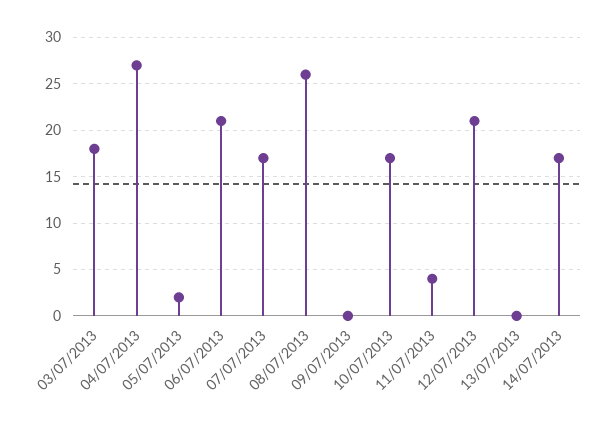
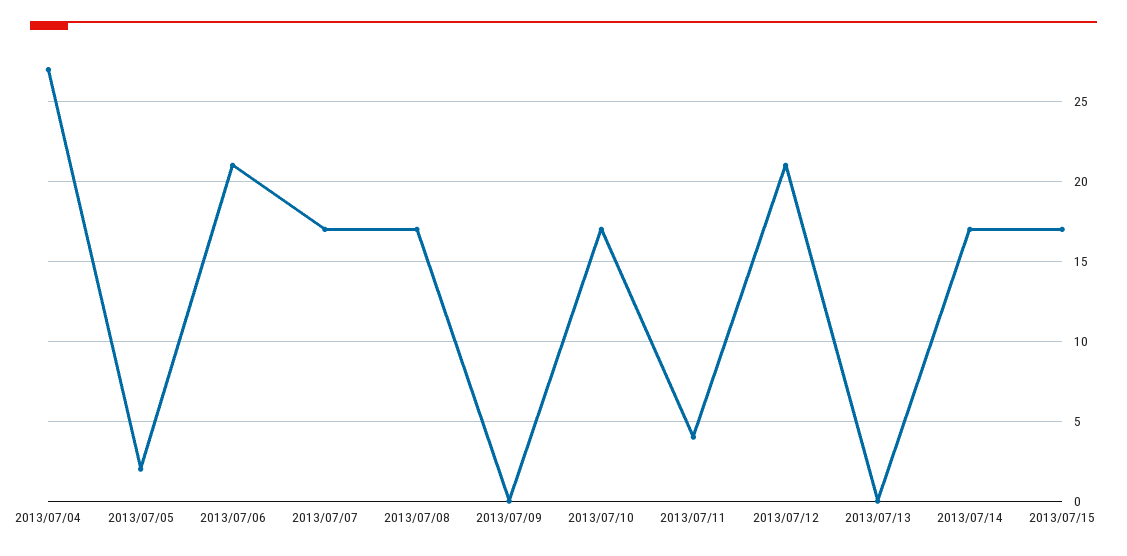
03/07/2013: 18 -> none
08/07/2013: 26 -> 17
2013/07/15: none -> 17

